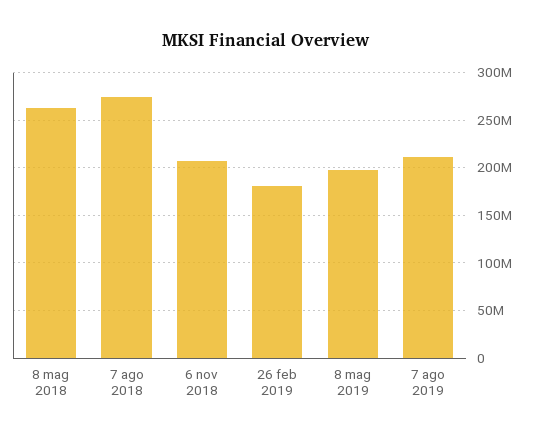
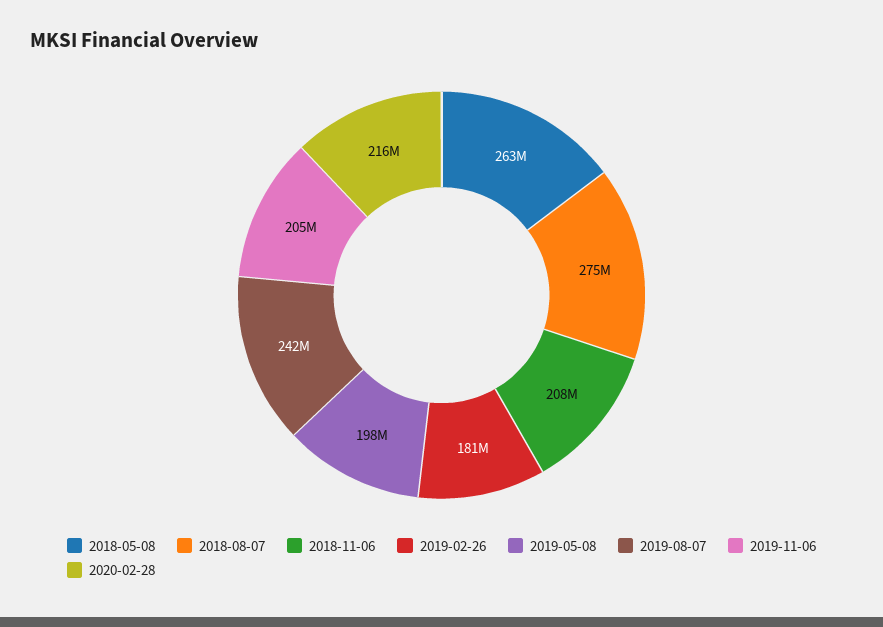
7 ago 2019: 210000000 -> 242000000
2019-11-06: none -> 205000000
2020-02-28: none -> 216000000

